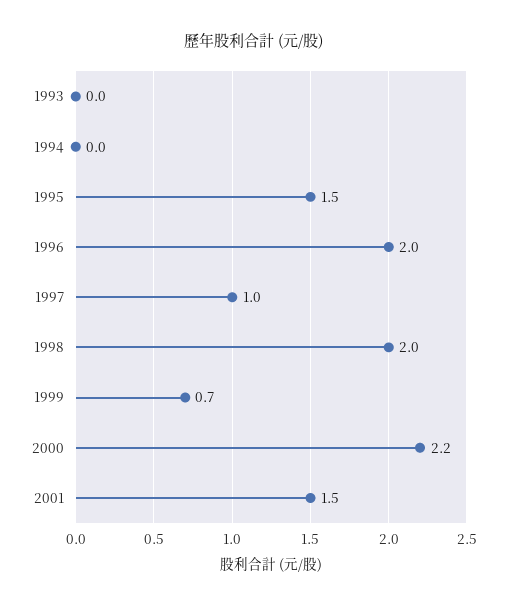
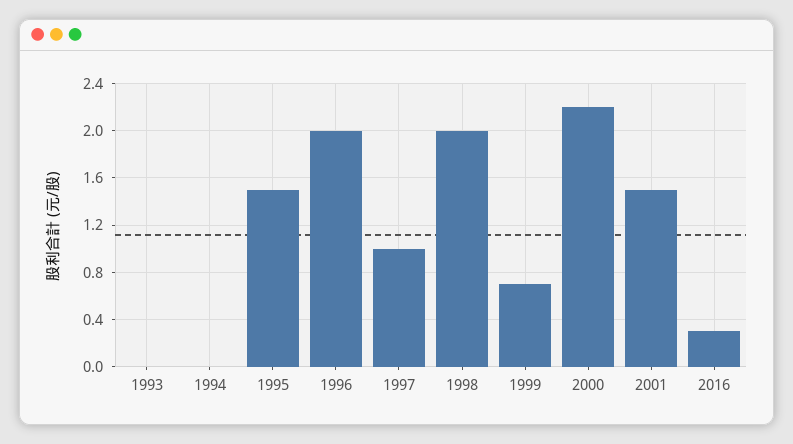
2016: none -> 0.3

